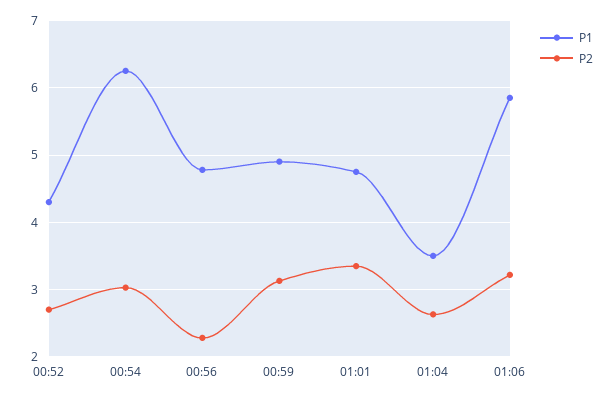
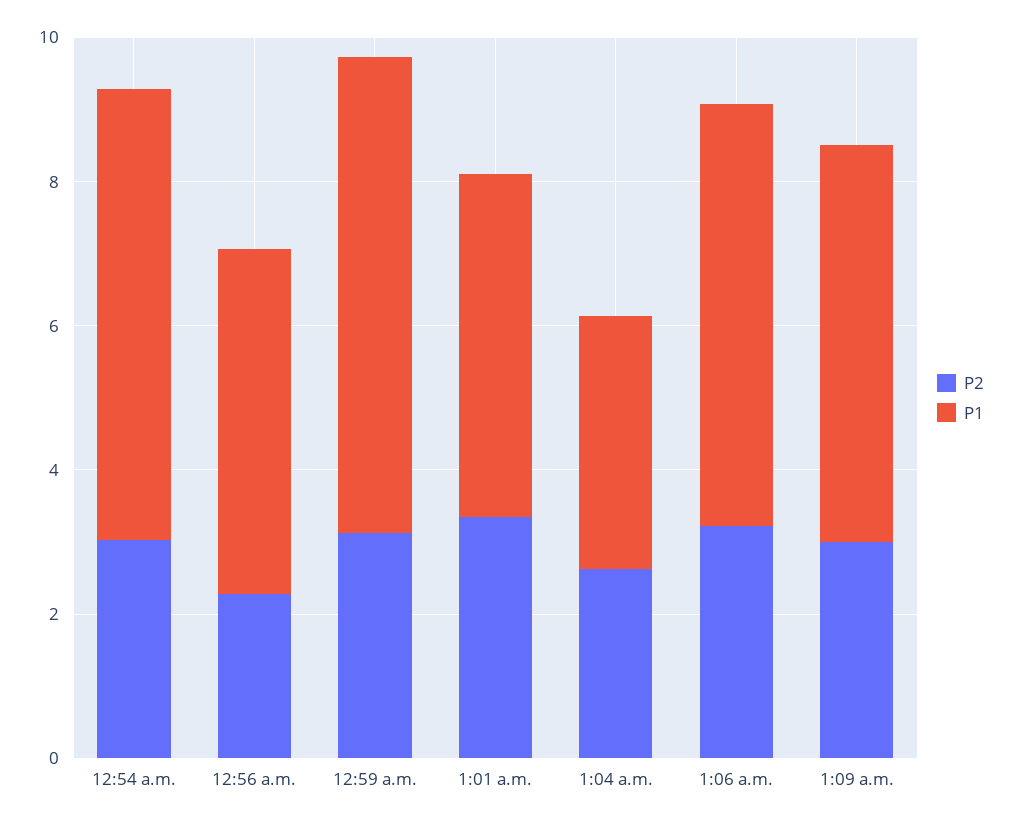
P1, 00:52: 4.3 -> none
P2, 00:52: 2.7 -> none
P1, 00:59: 4.9 -> 6.5
P2, 1:09 a.m.: none -> 3
P1, 1:09 a.m.: none -> 5.5

